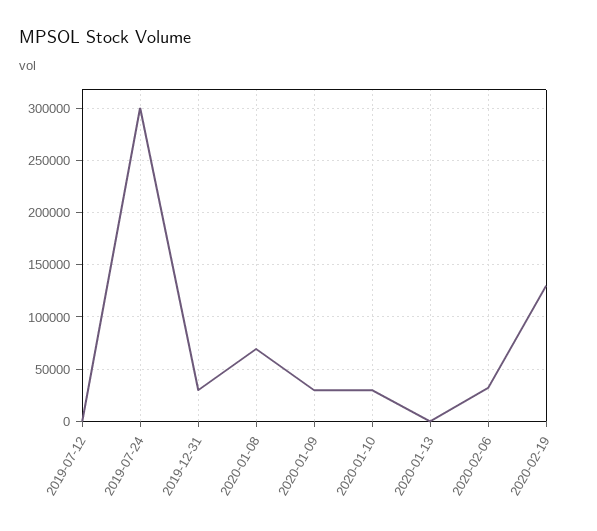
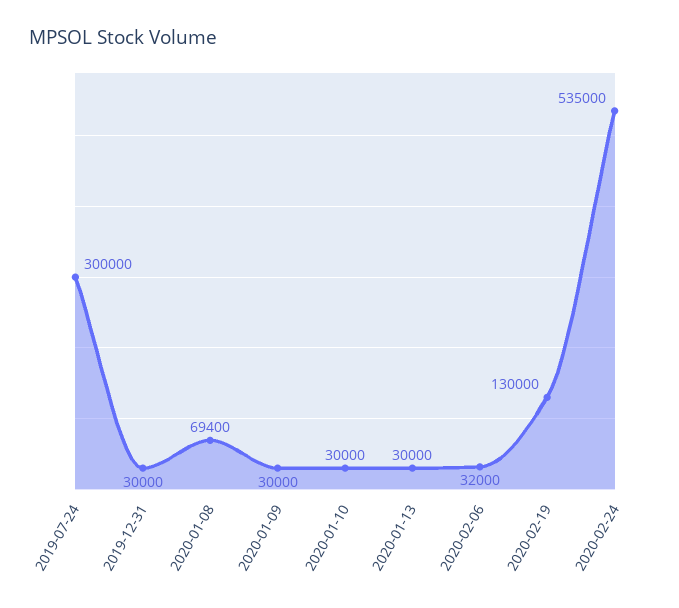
2019-07-12: 0 -> none
2020-01-13: 0 -> 30000
2020-02-24: none -> 535000

